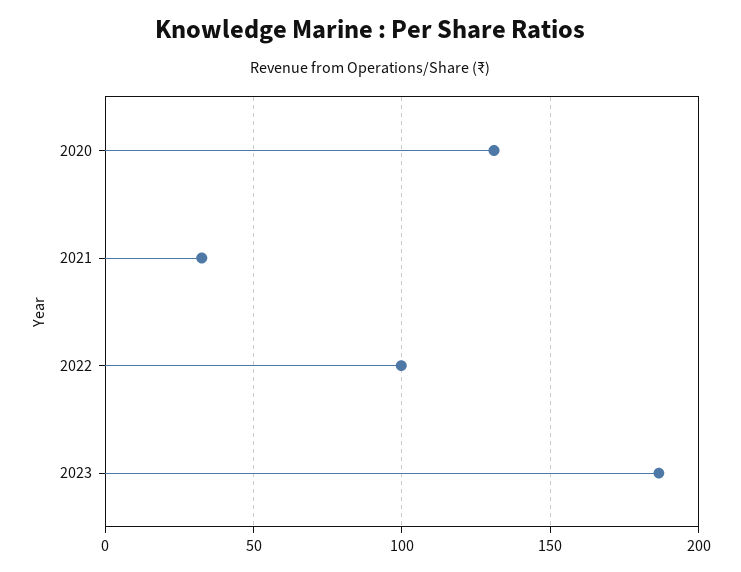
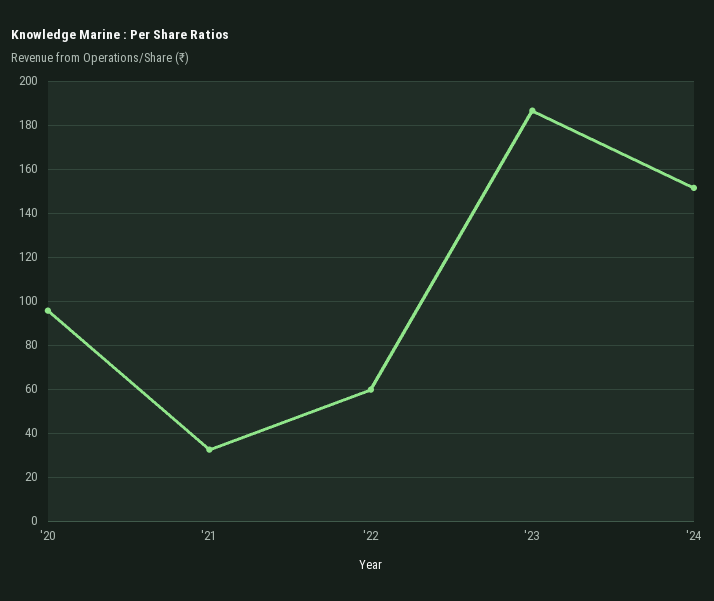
2020: 130 -> 95
2022: 100 -> 60
'24: none -> 150

